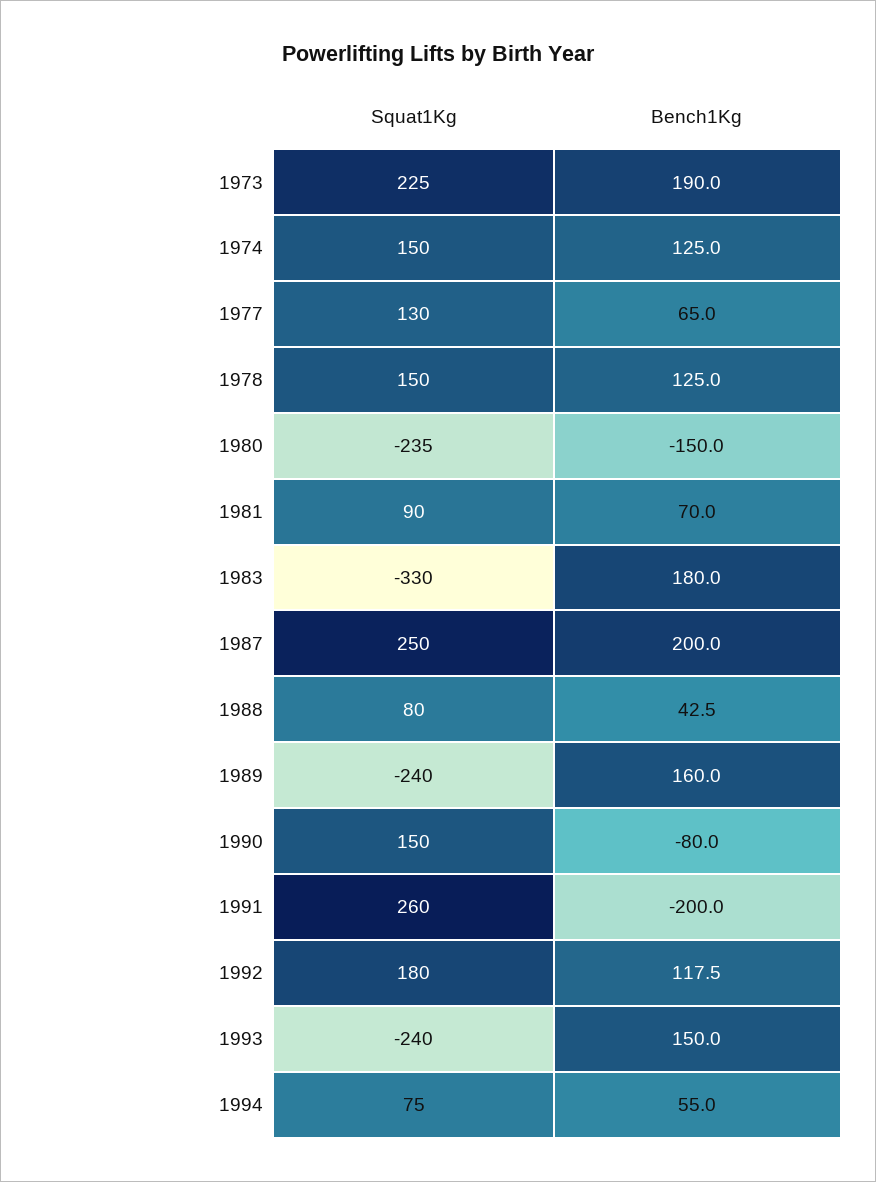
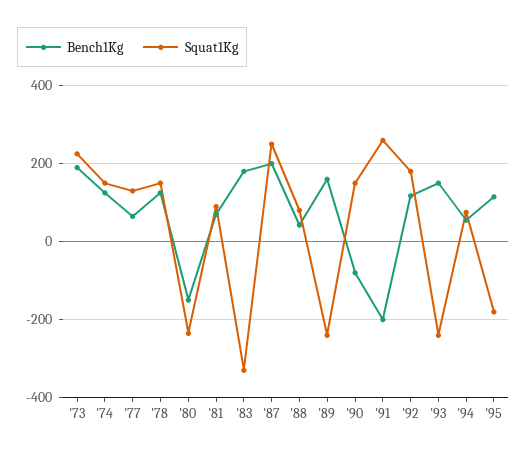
Bench1Kg, '95: none -> 120
Squat1Kg, '95: none -> -180

